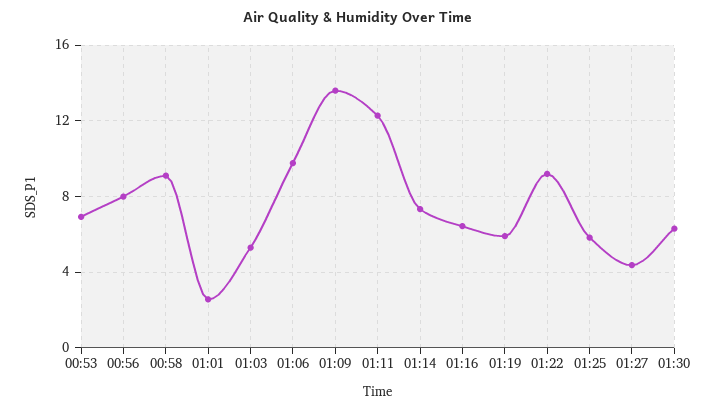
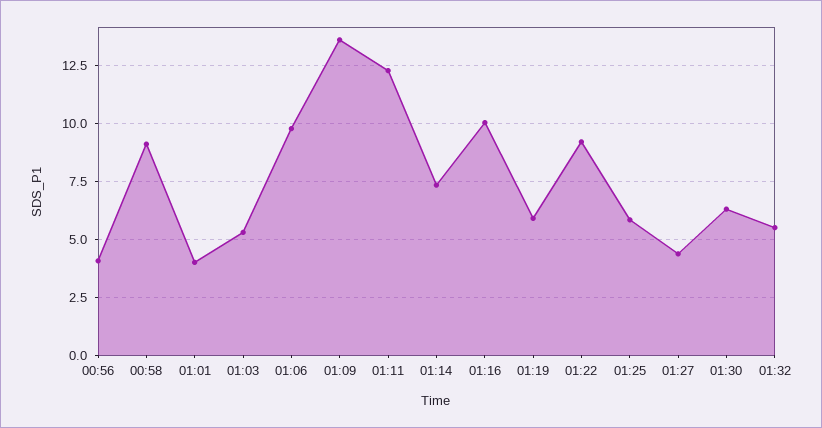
00:53: 7 -> none
00:56: 8 -> 4
01:01: 2.5 -> 4
01:16: 6.5 -> 10
01:32: none -> 5.5

